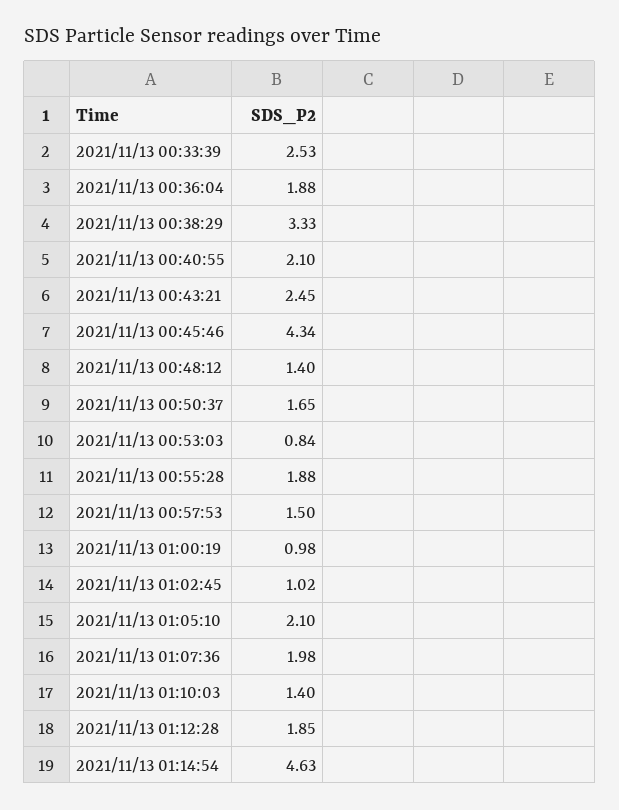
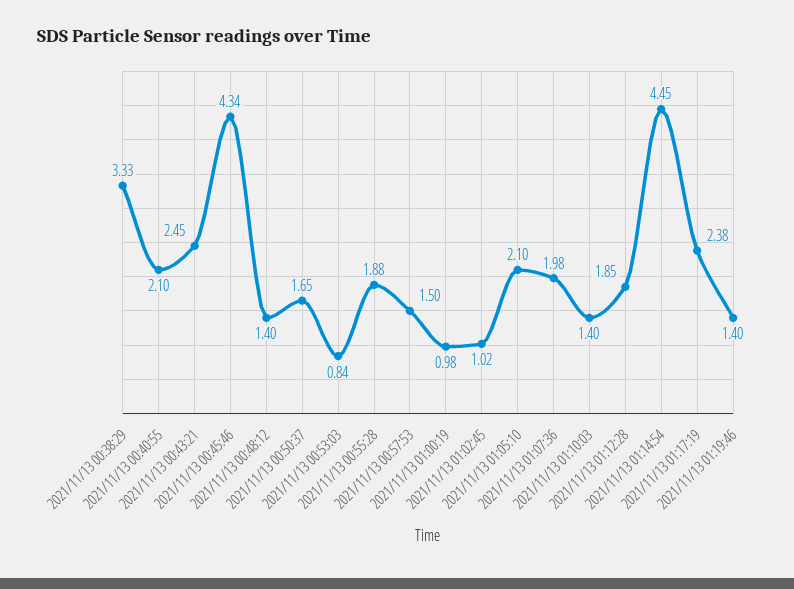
2021/11/13 00:33:39: 2.53 -> none
2021/11/13 00:36:04: 1.88 -> none
2021/11/13 01:14:54: 4.63 -> 4.45
2021/11/13 01:17:19: none -> 2.38
2021/11/13 01:19:46: none -> 1.4

